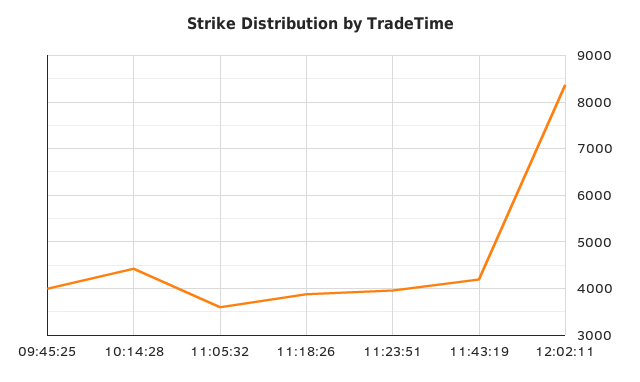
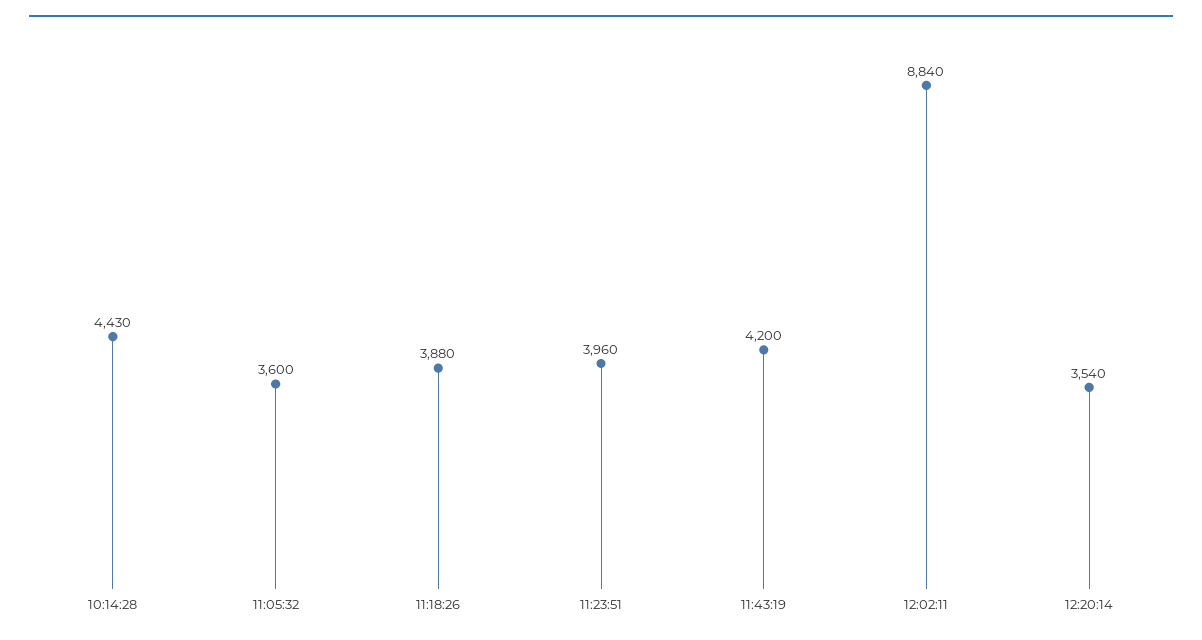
09:45:25: 4000 -> none
12:02:11: 8400 -> 8840
12:20:14: none -> 3540

